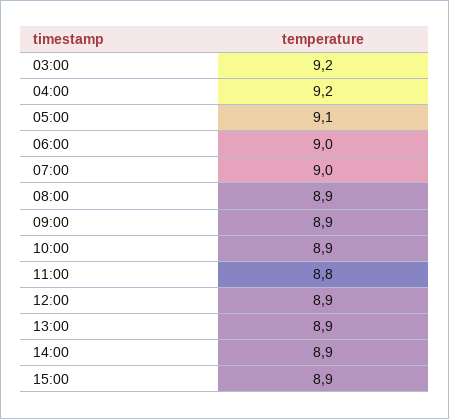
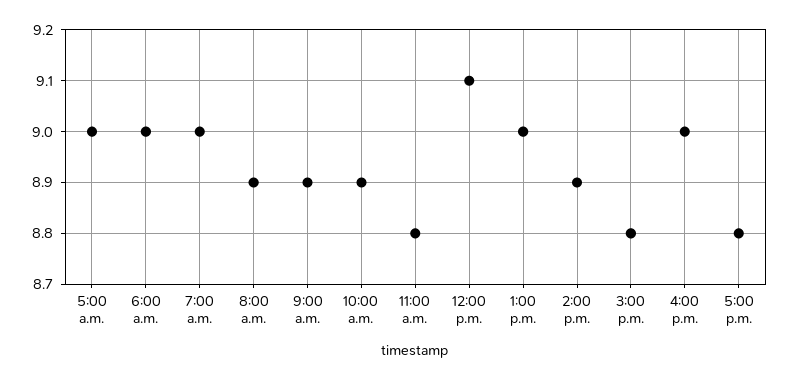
03:00: 9.2 -> none
04:00: 9.2 -> none
05:00: 9.1 -> 9
12:00: 8.9 -> 9.1
13:00: 8.9 -> 9
15:00: 8.9 -> 8.8
4:00 p.m.: none -> 9
5:00 p.m.: none -> 8.8

